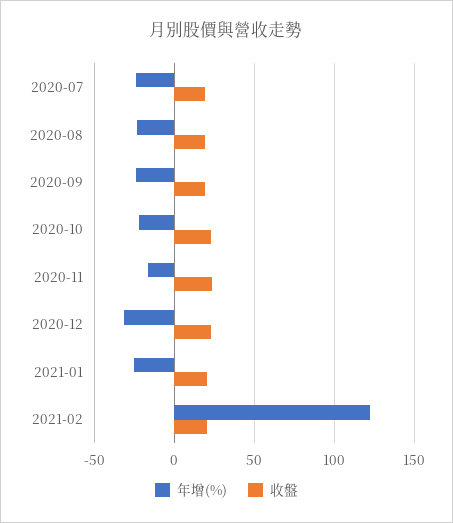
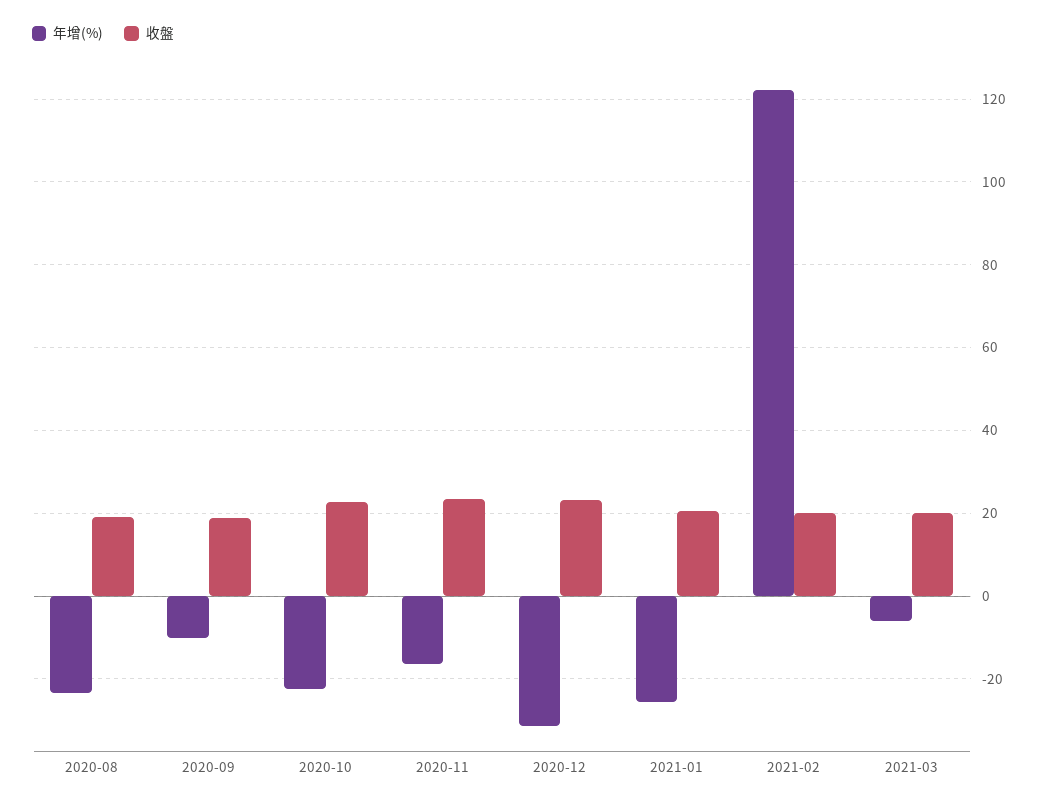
年增(%), 2020-07: -25 -> none
收盤, 2020-07: 20 -> none
年增(%), 2020-09: -25 -> -10
年增(%), 2021-03: none -> -6
收盤, 2021-03: none -> 20

